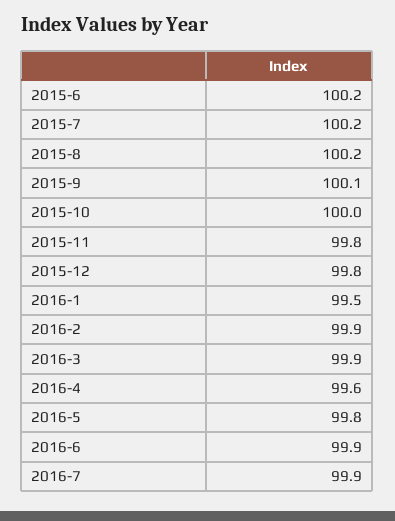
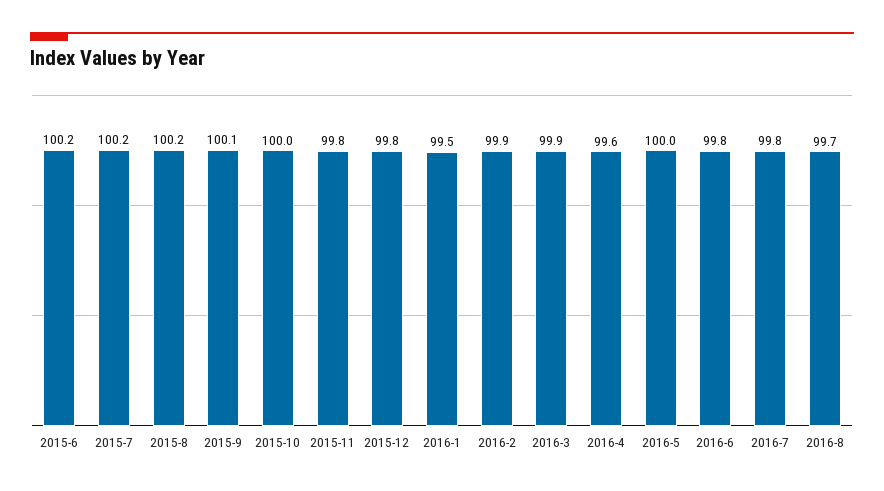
2016-5: 99.8 -> 100
2016-6: 99.9 -> 99.8
2016-7: 99.9 -> 99.8
2016-8: none -> 99.7

